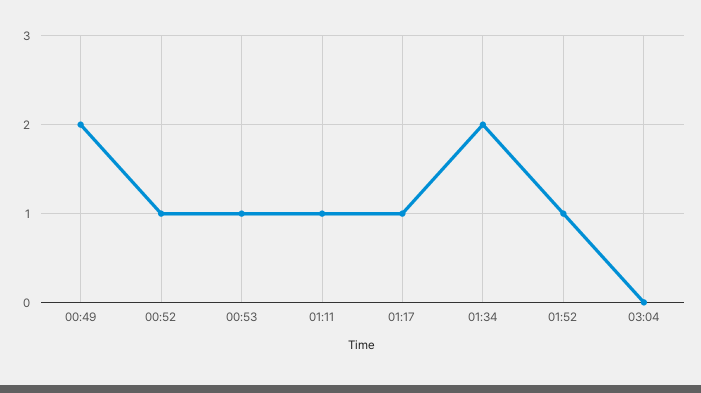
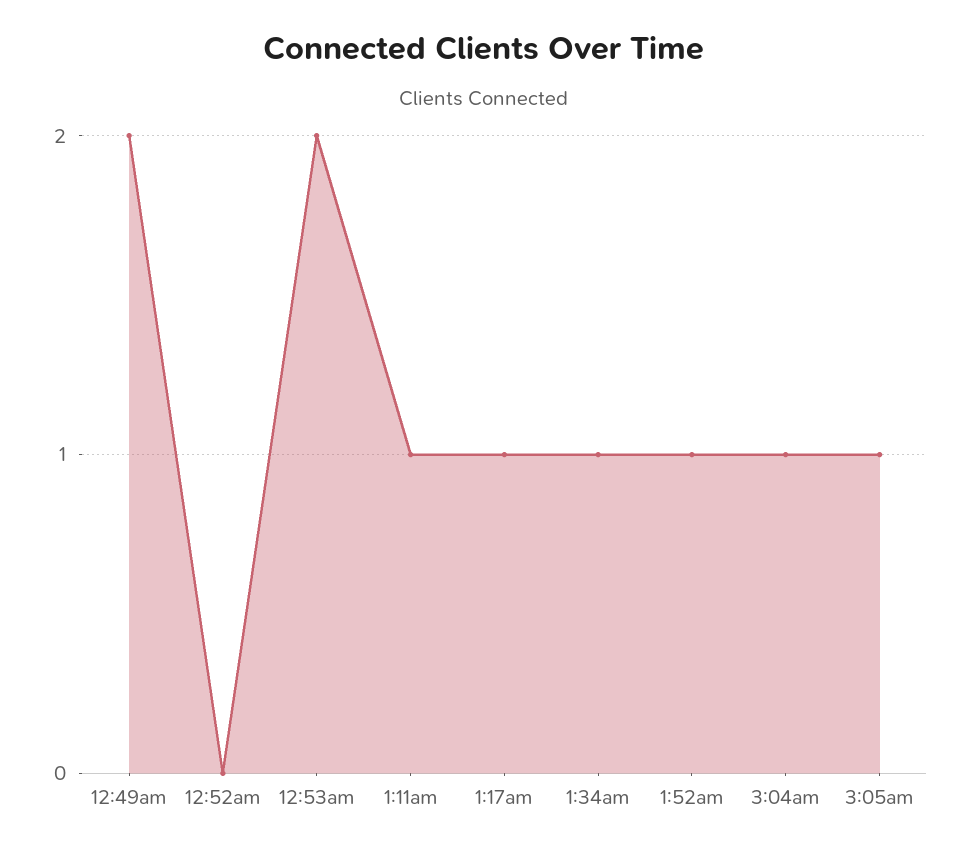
00:52: 1 -> 0
00:53: 1 -> 2
01:34: 2 -> 1
03:04: 0 -> 1
3:05am: none -> 1

